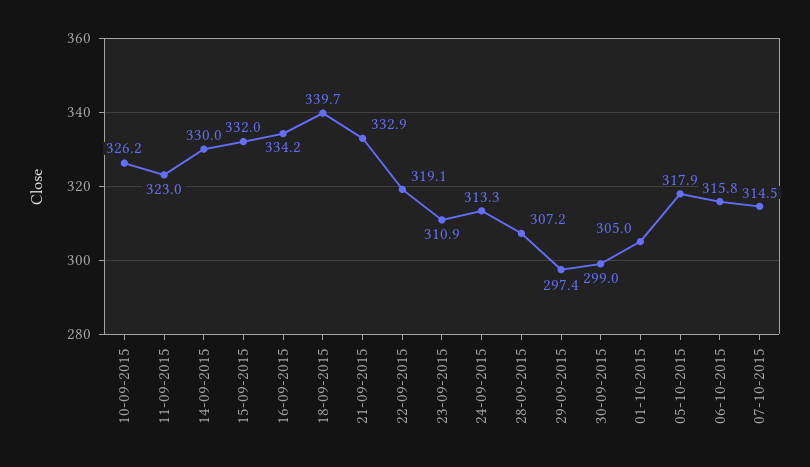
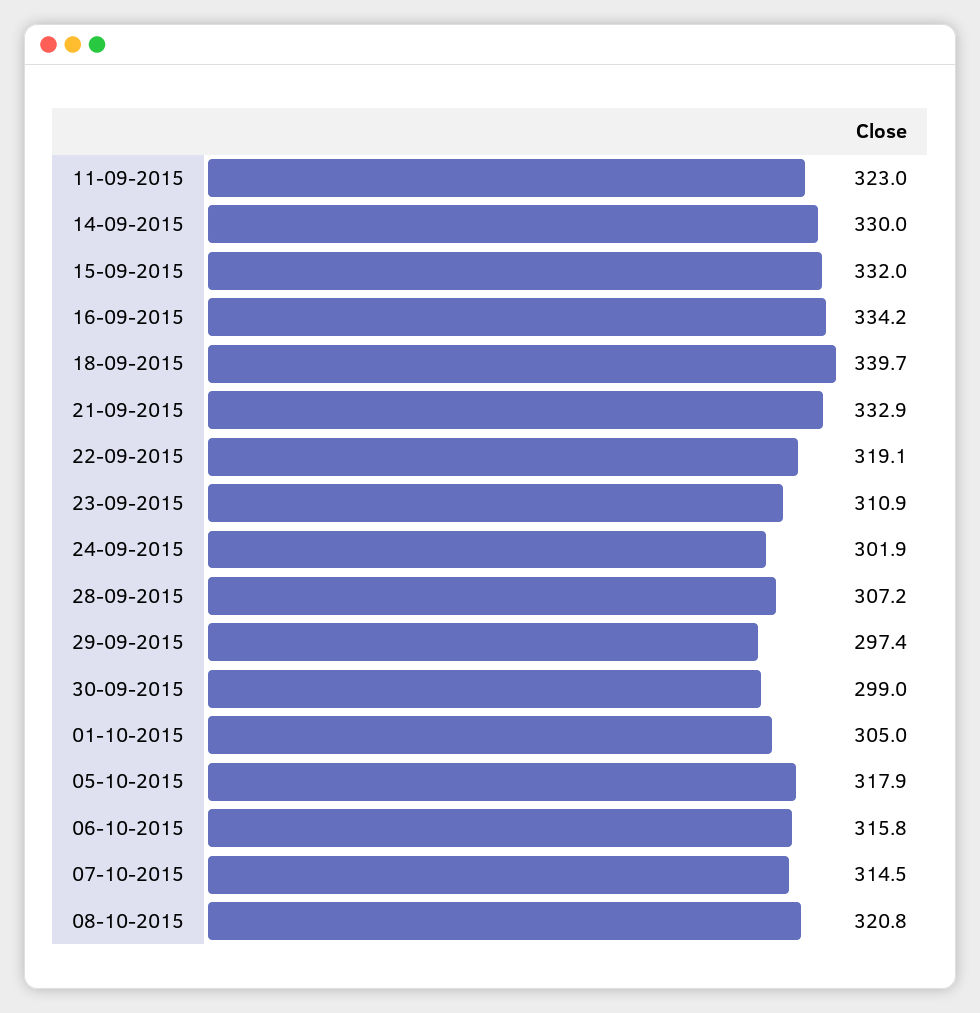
10-09-2015: 326.2 -> none
24-09-2015: 313.3 -> 301.9
08-10-2015: none -> 320.8

